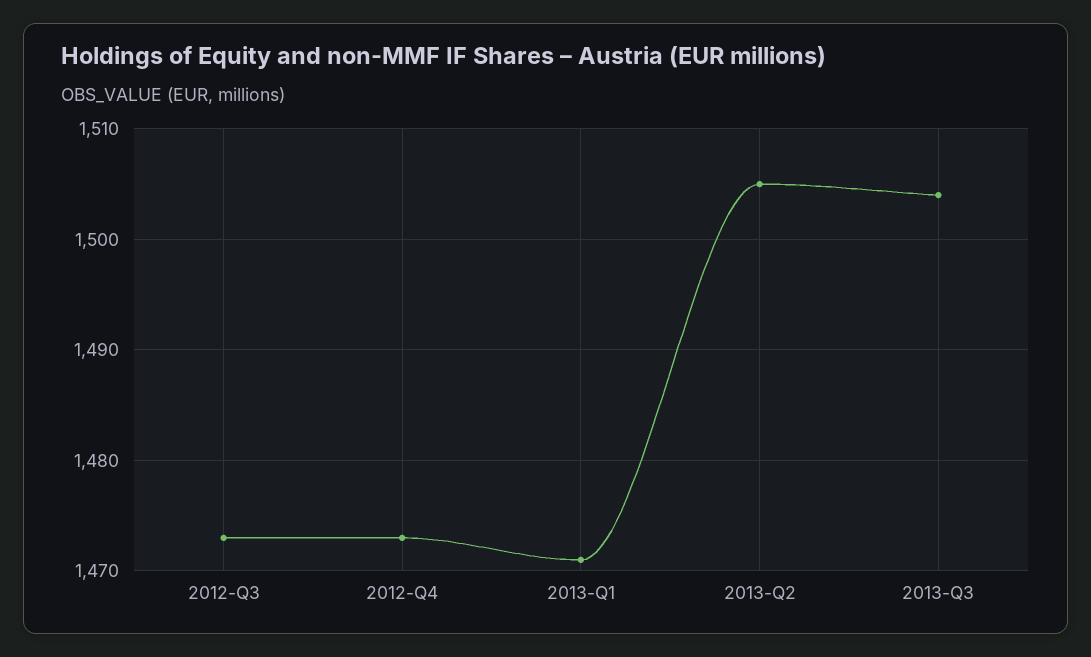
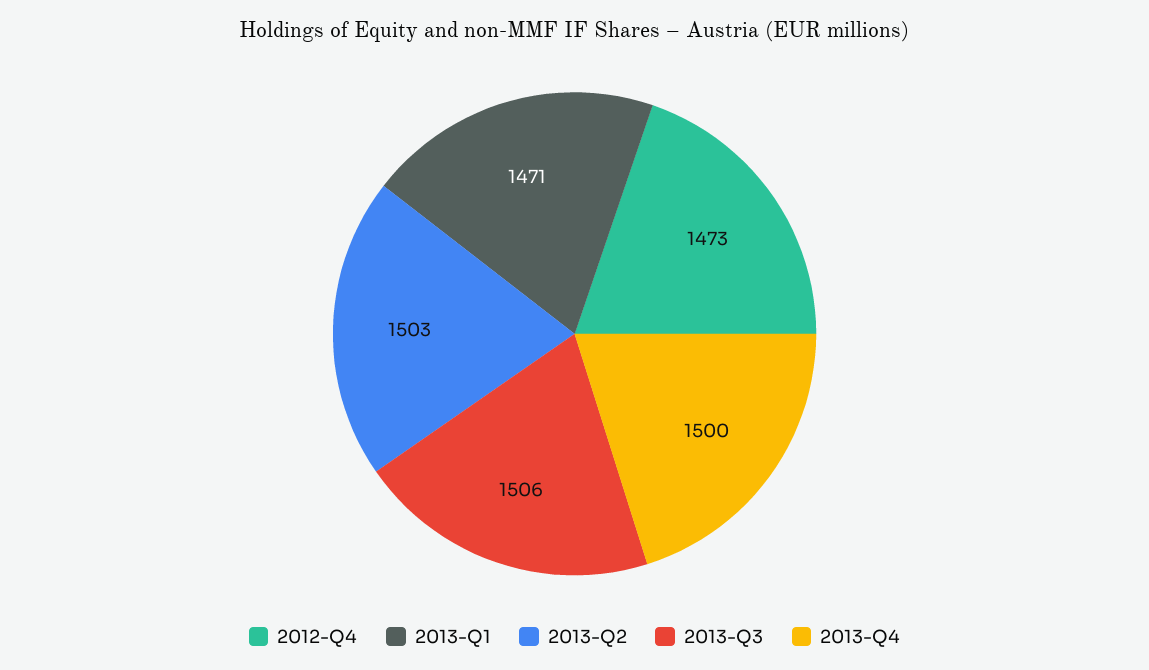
2012-Q3: 1473 -> none
2013-Q2: 1505 -> 1503
2013-Q3: 1504 -> 1506
2013-Q4: none -> 1500

